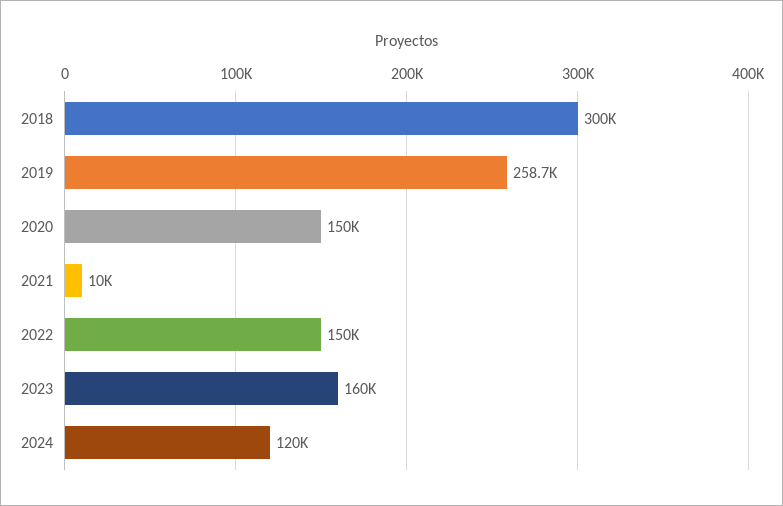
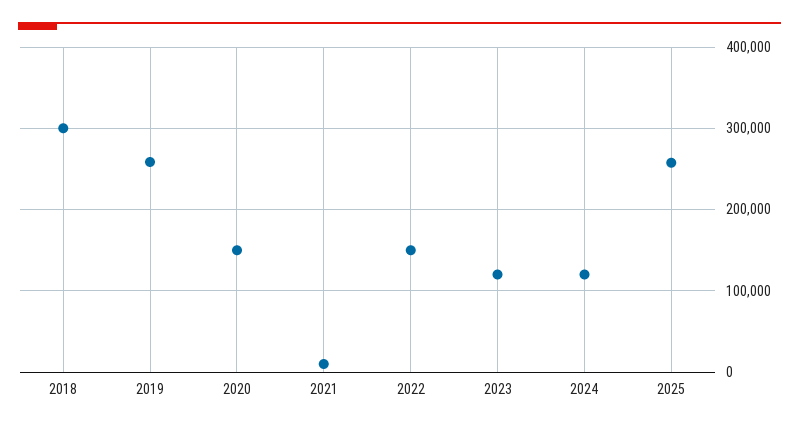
2023: 160000 -> 120000
2025: none -> 260000

